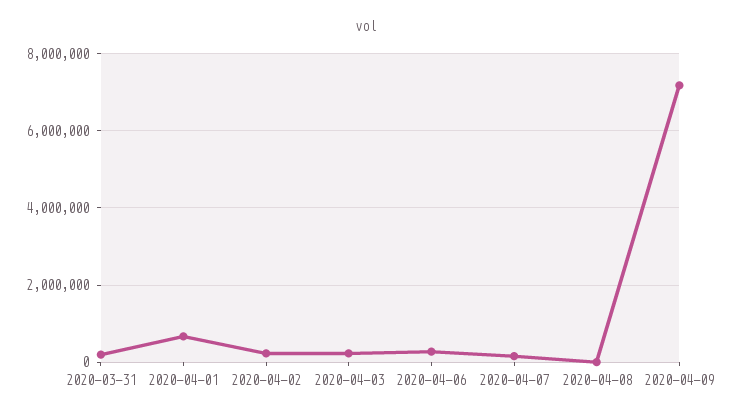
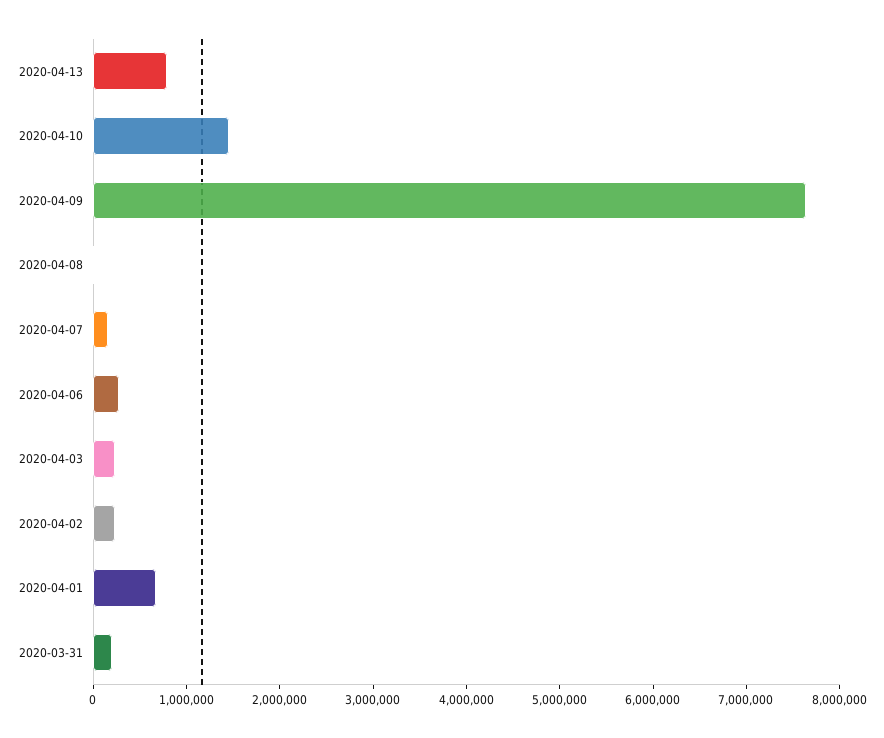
2020-04-09: 7200000 -> 7600000
2020-04-13: none -> 800000
2020-04-10: none -> 1400000

